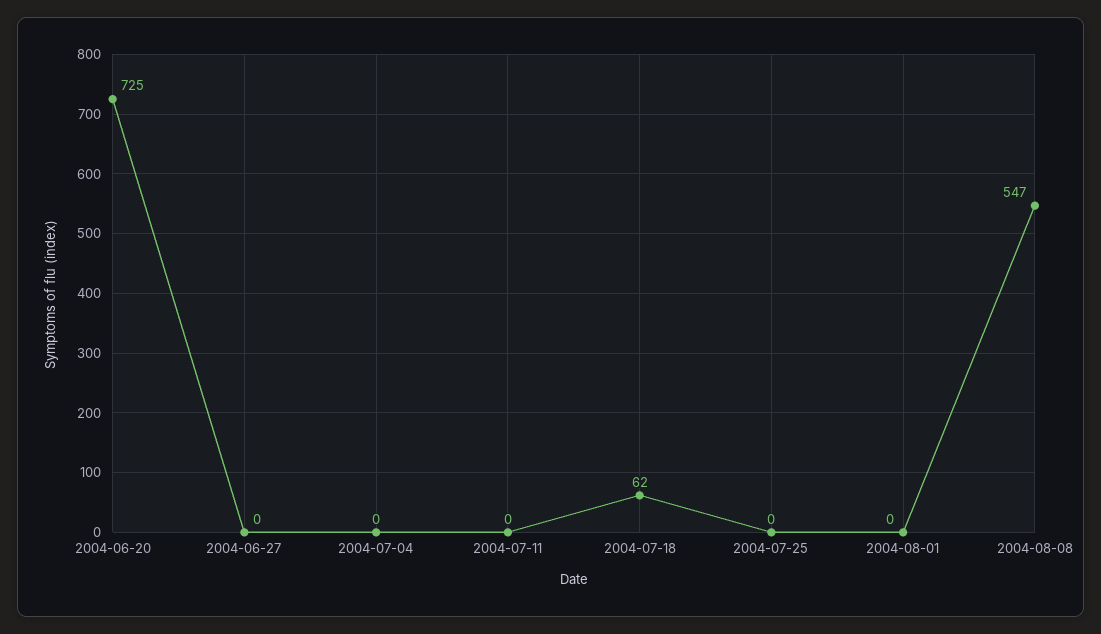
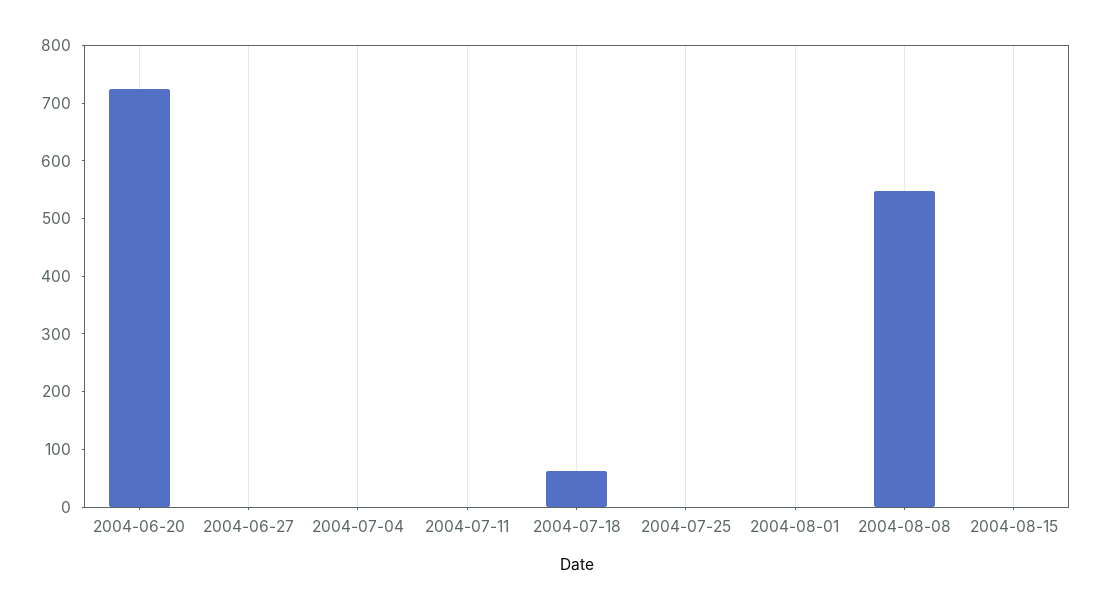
2004-08-15: none -> 0

